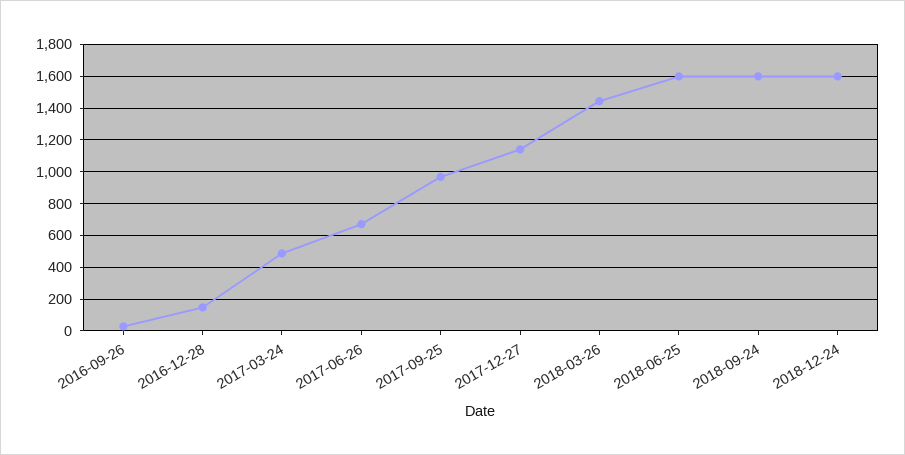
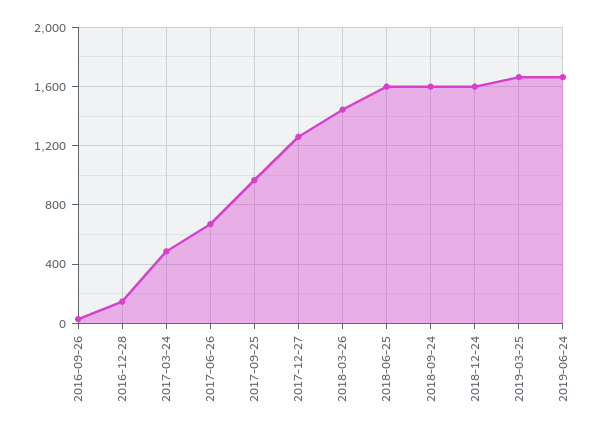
2017-12-27: 1150 -> 1250
2019-03-25: none -> 1650
2019-06-24: none -> 1650

